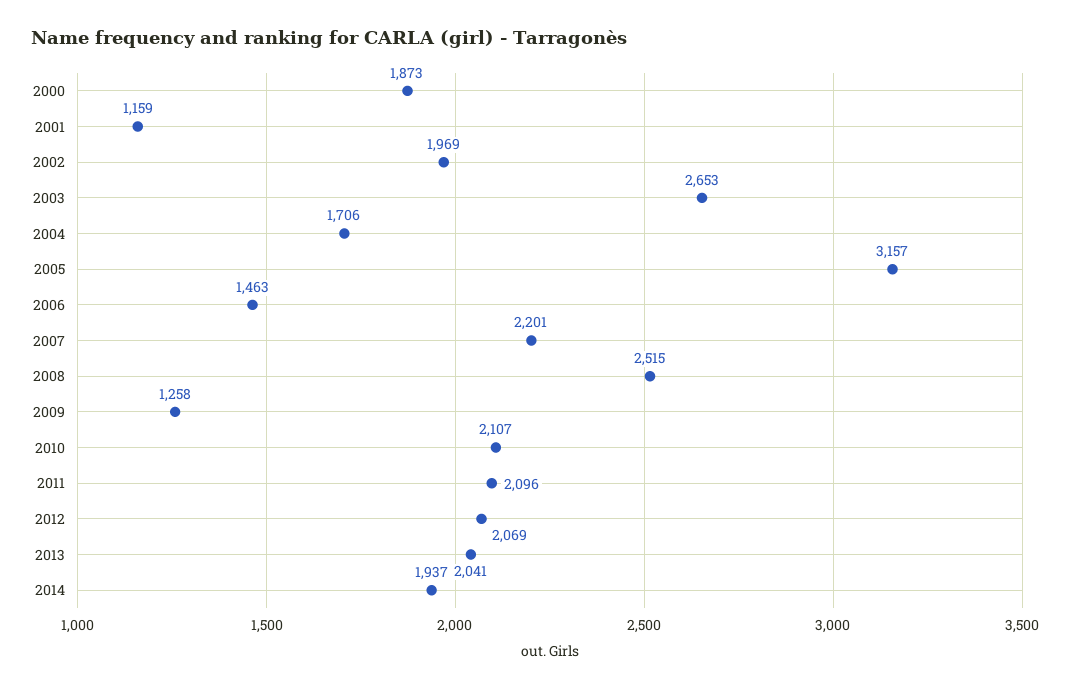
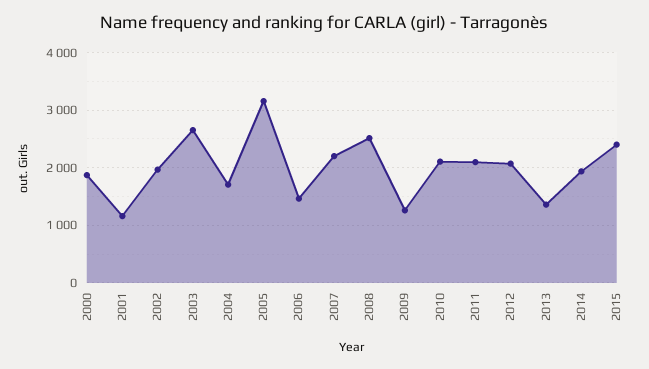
2013: 2041 -> 1400
2015: none -> 2400

